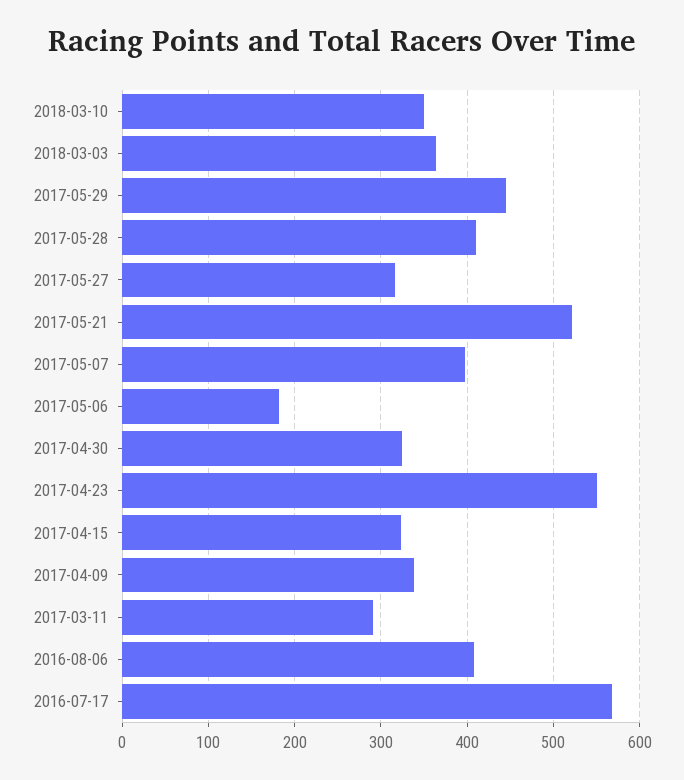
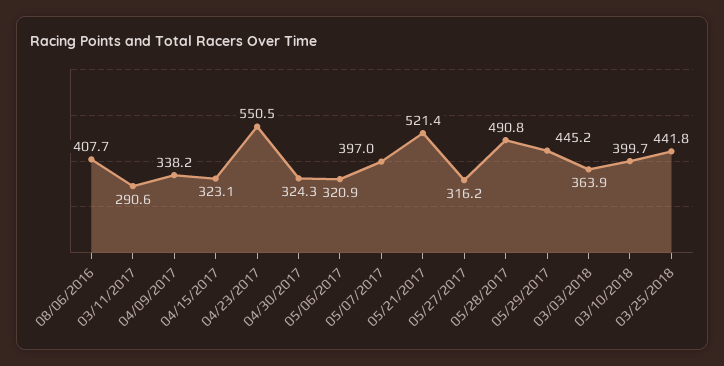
2018-03-10: 350 -> 399.7
2017-05-28: 410 -> 490.8
2017-05-06: 180 -> 320.9
2016-07-17: 570 -> none
03/25/2018: none -> 441.8

